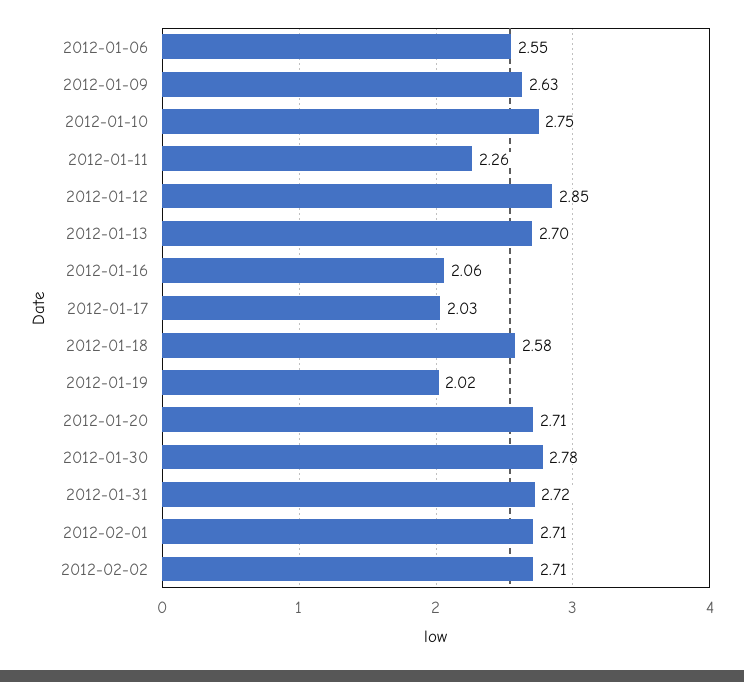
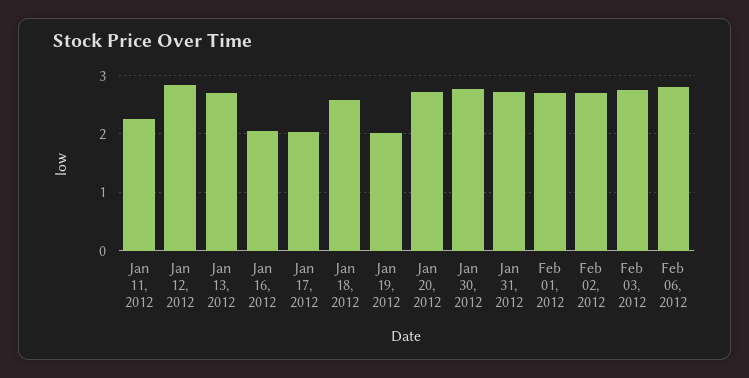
2012-01-06: 2.55 -> none
2012-01-09: 2.63 -> none
2012-01-10: 2.75 -> none
Feb 03, 2012: none -> 2.8
Feb 06, 2012: none -> 2.8

